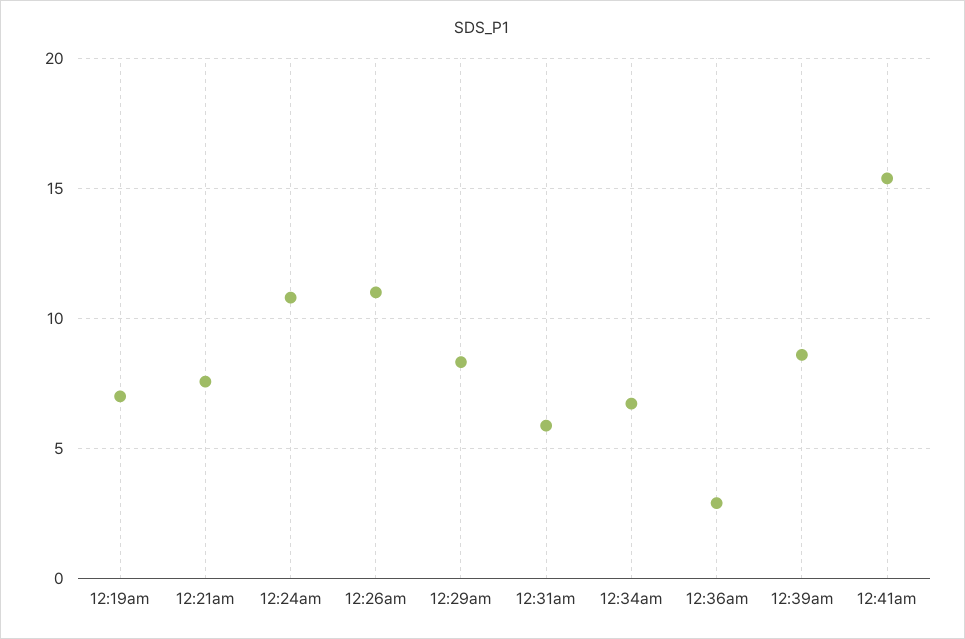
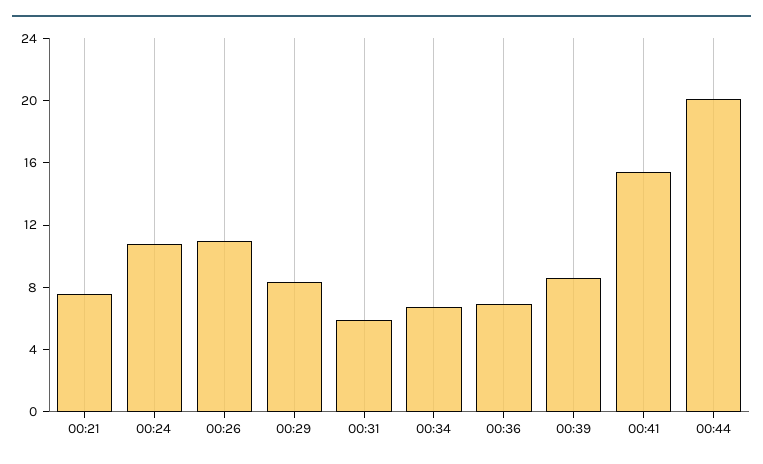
12:19am: 7 -> none
12:36am: 3 -> 7
00:44: none -> 20

